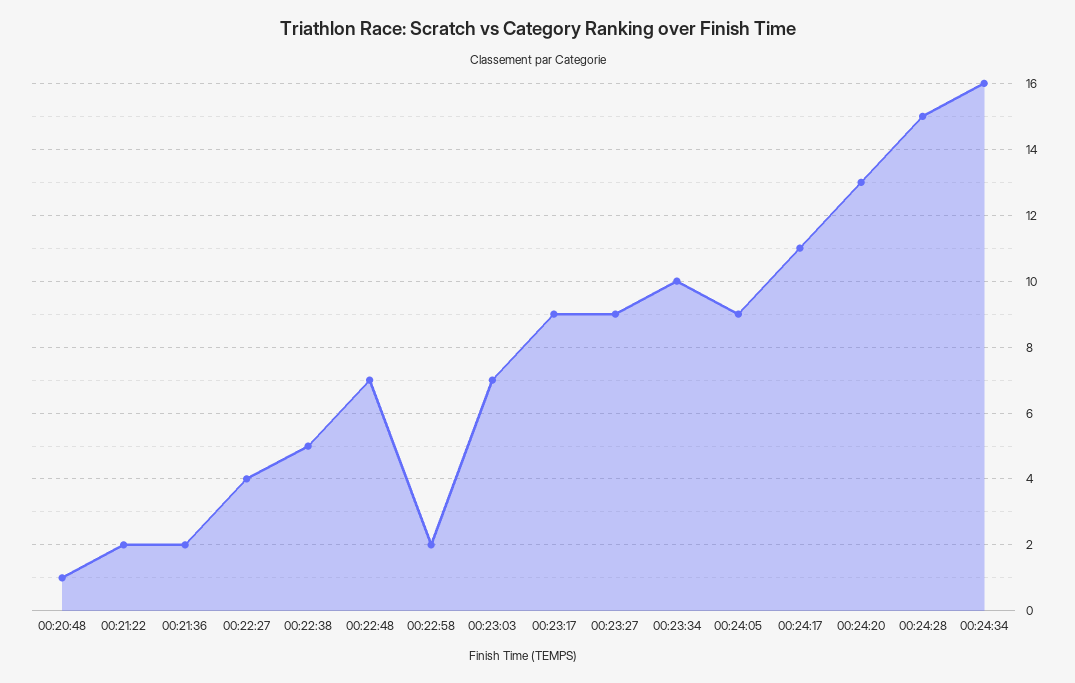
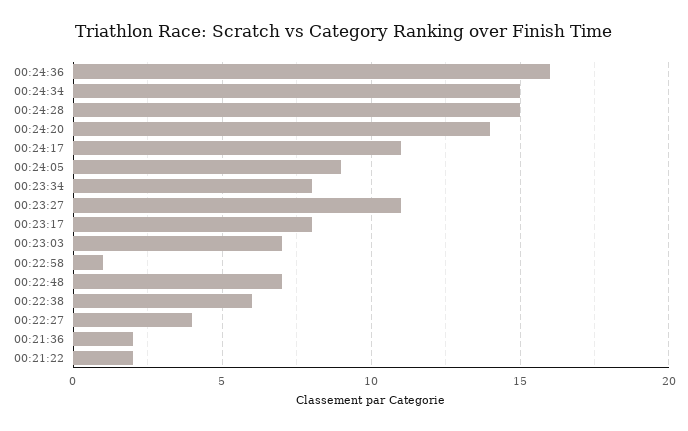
00:20:48: 1 -> none
00:22:38: 5 -> 6
00:22:58: 2 -> 1
00:23:17: 9 -> 8
00:23:27: 9 -> 11
00:23:34: 10 -> 8
00:24:20: 13 -> 14
00:24:34: 16 -> 15
00:24:36: none -> 16

